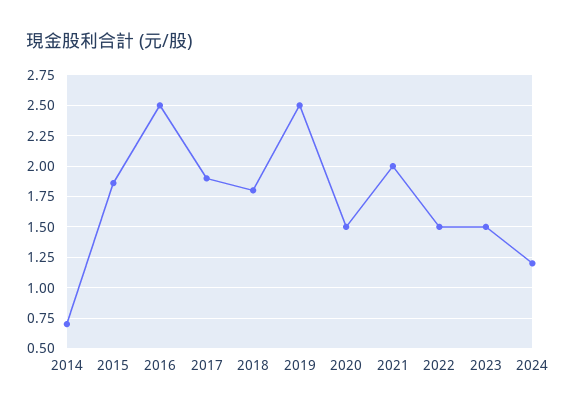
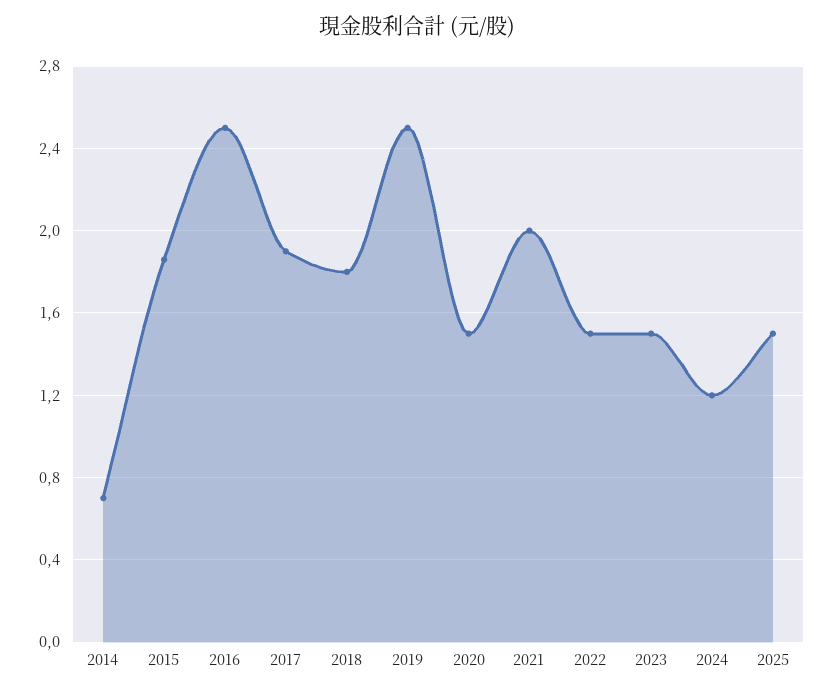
2025: none -> 1.5

